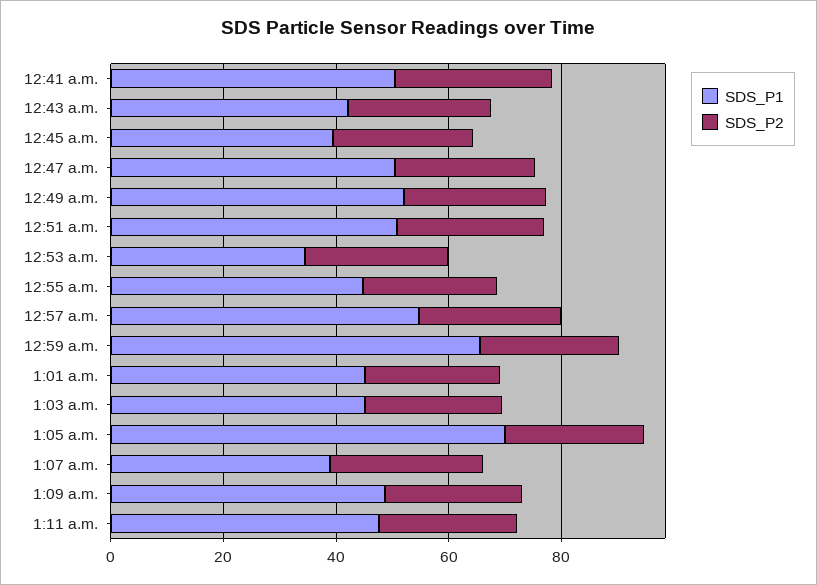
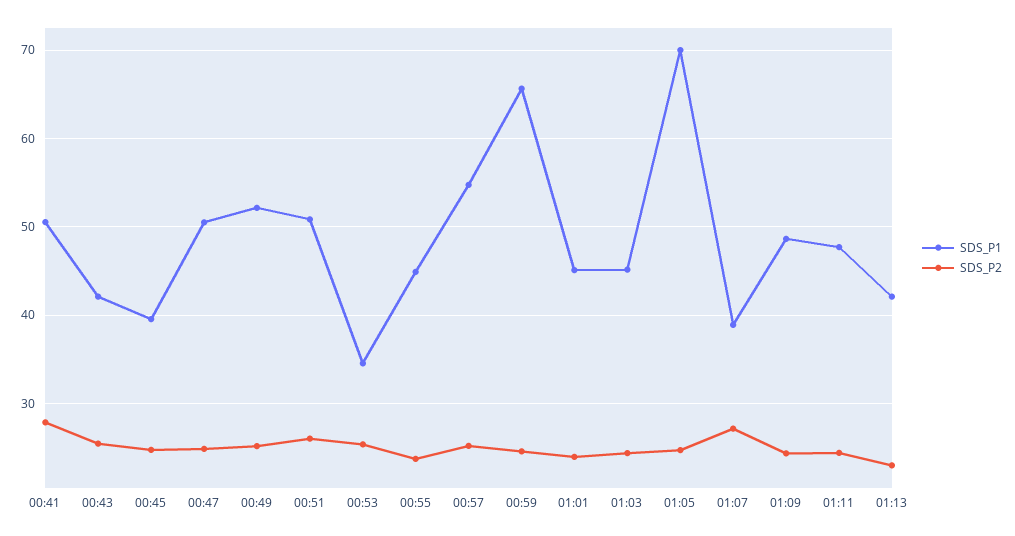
SDS_P1, 01:13: none -> 42
SDS_P2, 01:13: none -> 23

